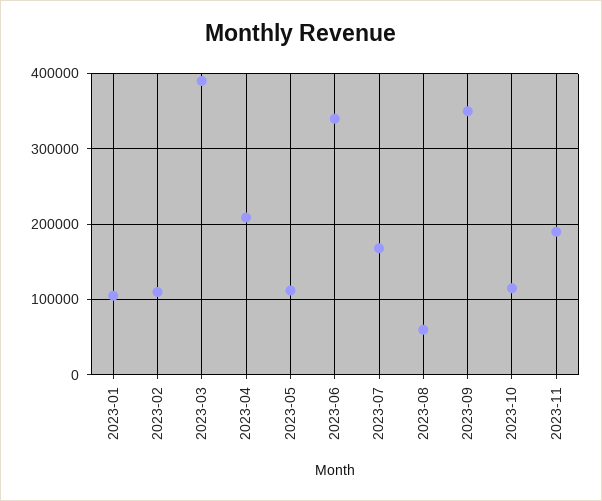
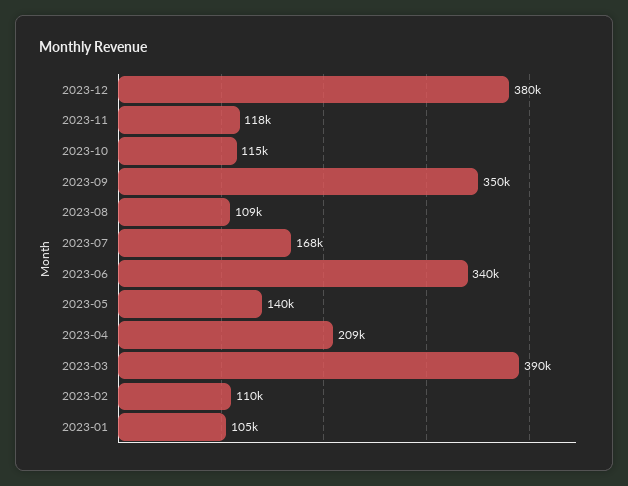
2023-05: 110000 -> 140000
2023-08: 60000 -> 109000
2023-11: 190000 -> 118000
2023-12: none -> 380000

